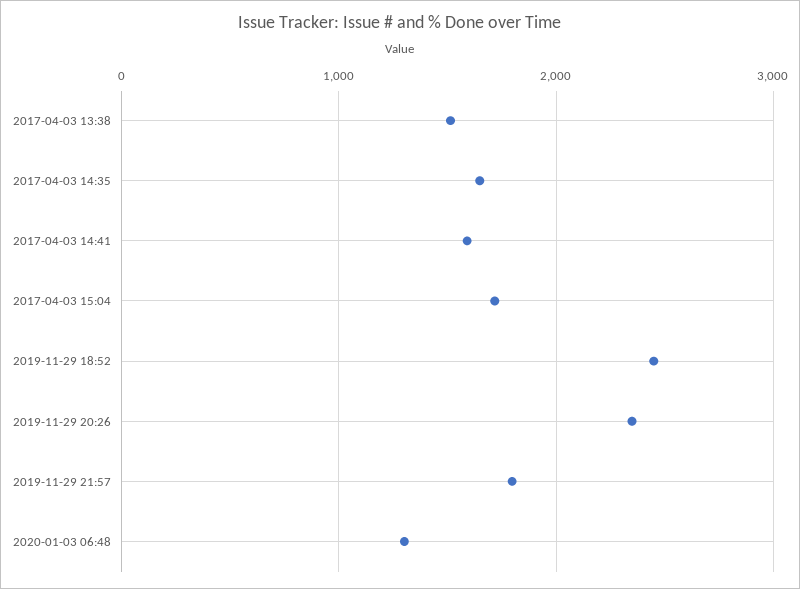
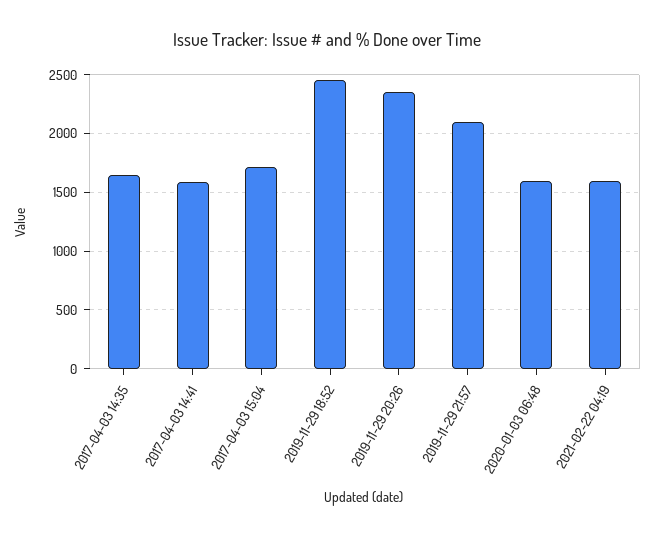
2017-04-03 13:38: 1500 -> none
2019-11-29 21:57: 1800 -> 2100
2020-01-03 06:48: 1300 -> 1600
2021-02-22 04:19: none -> 1600

